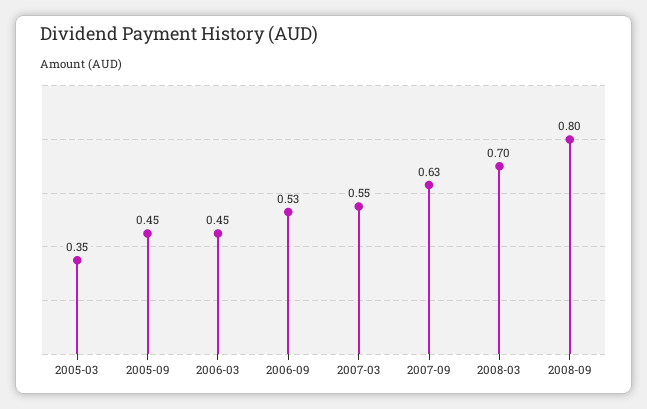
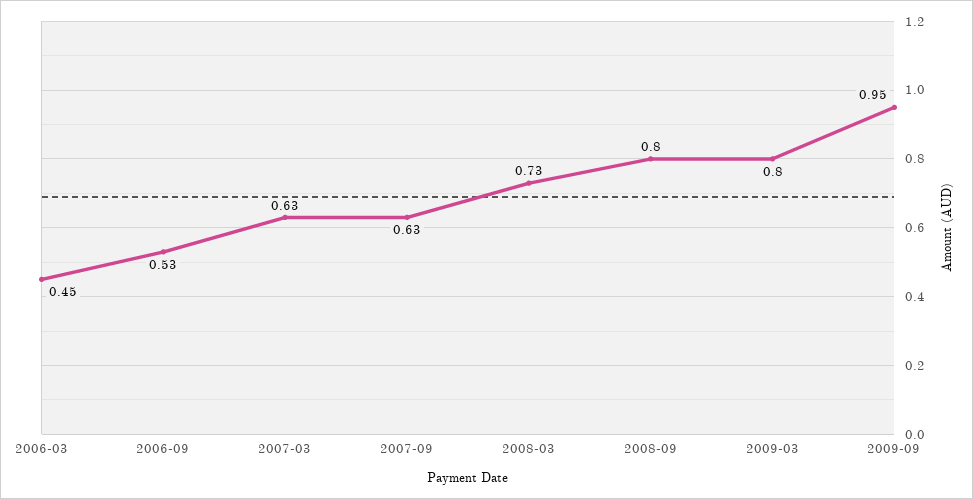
2005-03: 0.35 -> none
2005-09: 0.45 -> none
2007-03: 0.55 -> 0.63
2008-03: 0.7 -> 0.73
2009-03: none -> 0.8
2009-09: none -> 0.95

